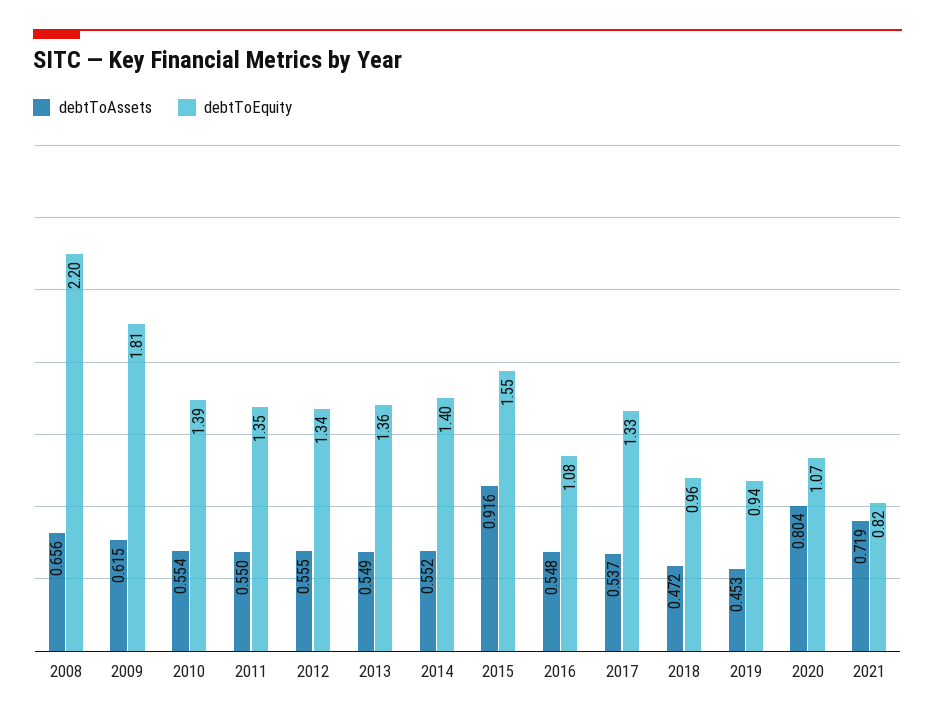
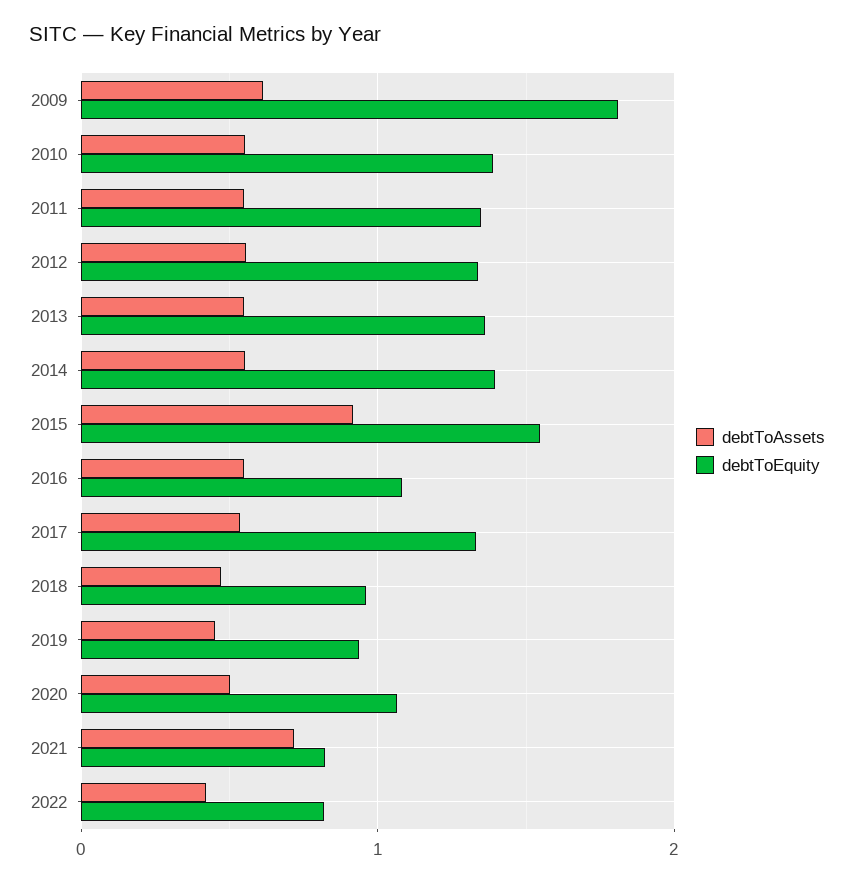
debtToAssets, 2008: 0.656 -> none
debtToEquity, 2008: 2.2 -> none
debtToAssets, 2020: 0.804 -> 0.5
debtToAssets, 2022: none -> 0.4
debtToEquity, 2022: none -> 0.8

